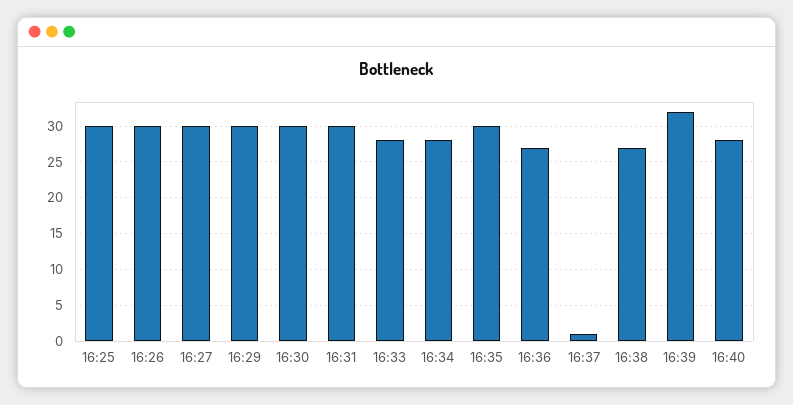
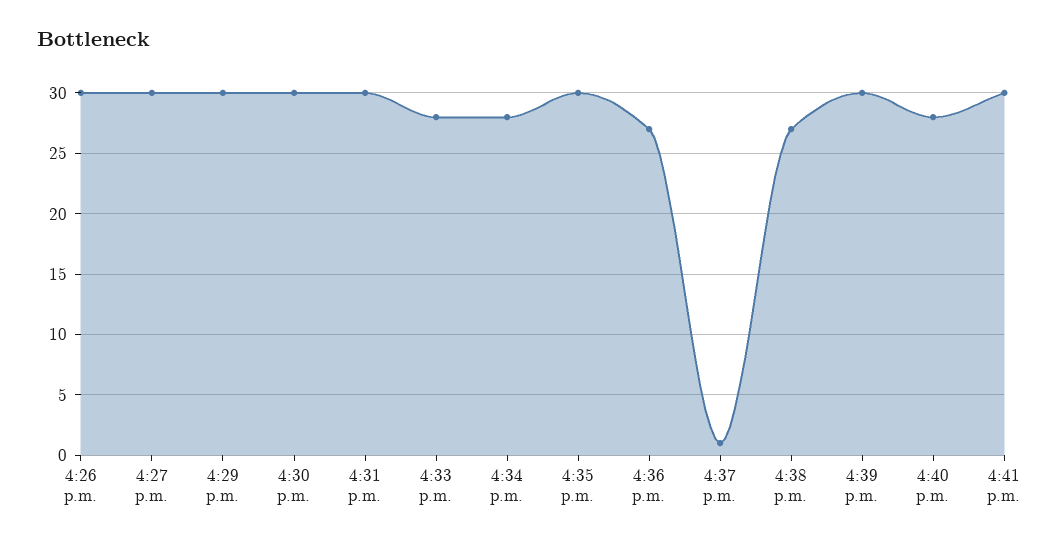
16:25: 30 -> none
16:39: 32 -> 30
4:41 p.m.: none -> 30

